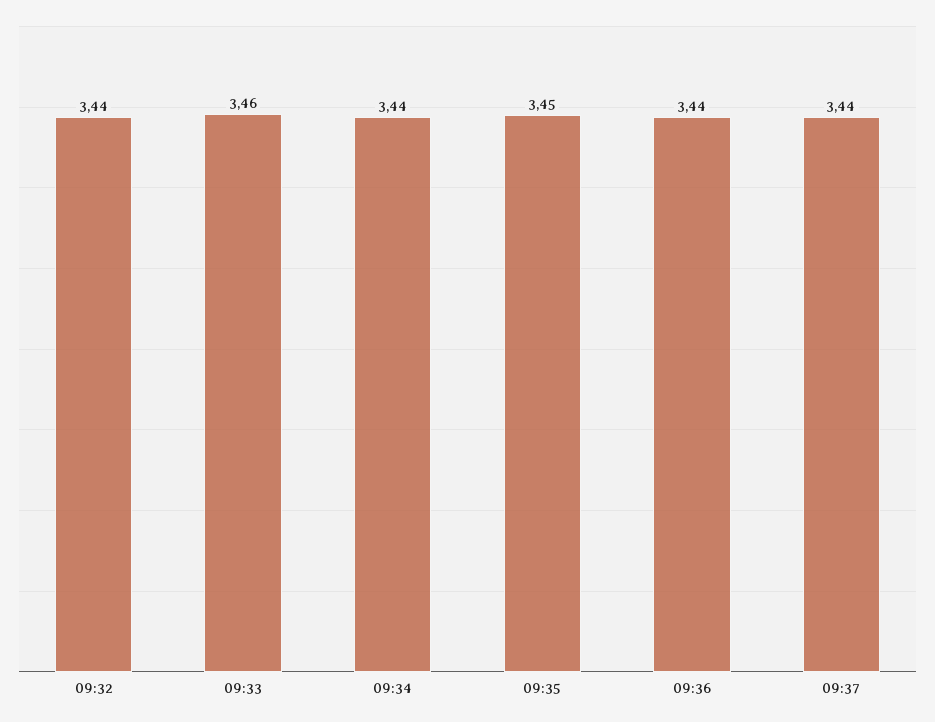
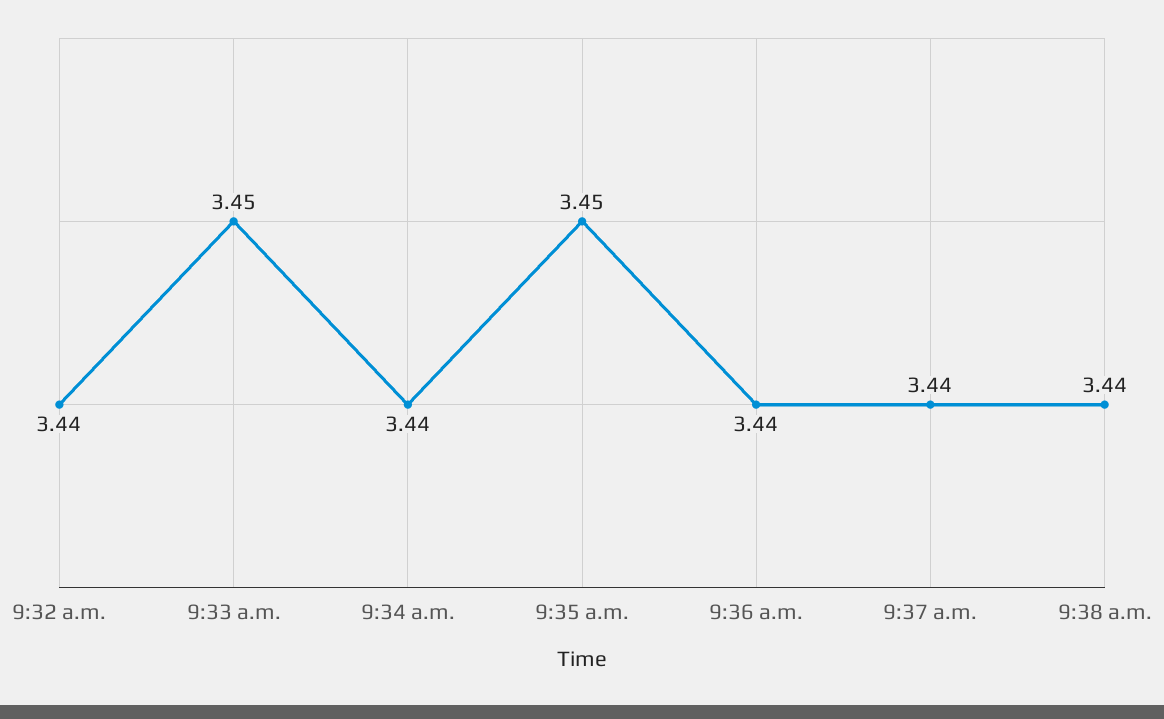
09:33: 3.46 -> 3.45
9:38 a.m.: none -> 3.44

